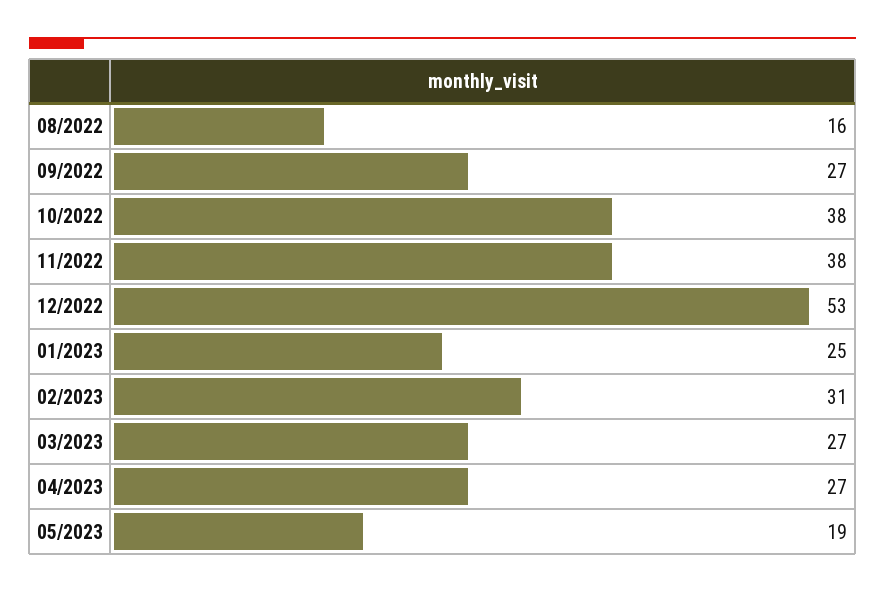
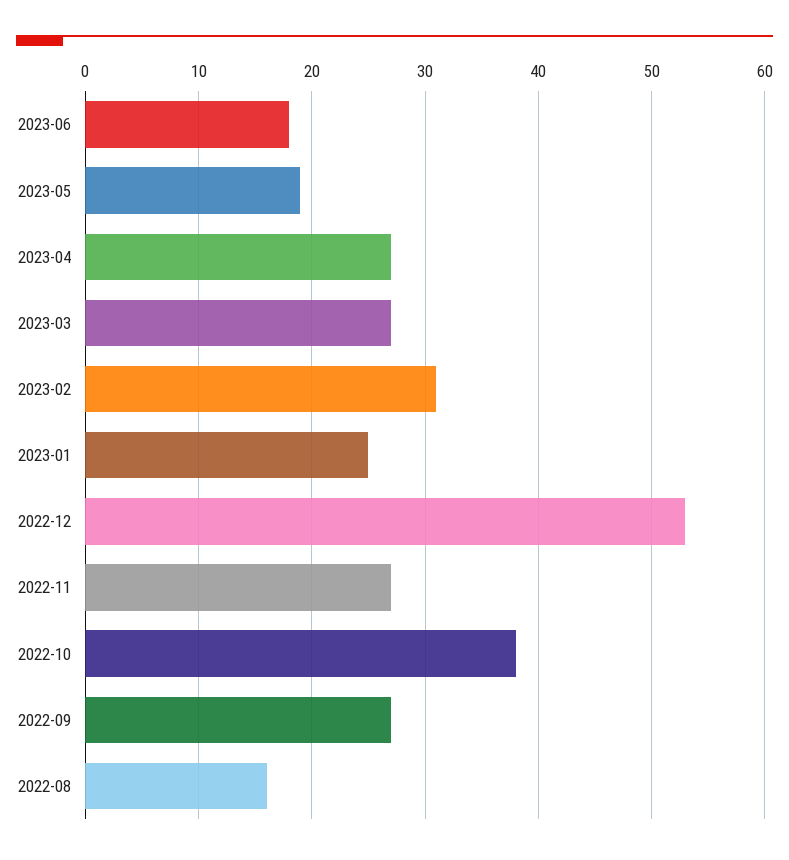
11/2022: 38 -> 27
2023-06: none -> 18

